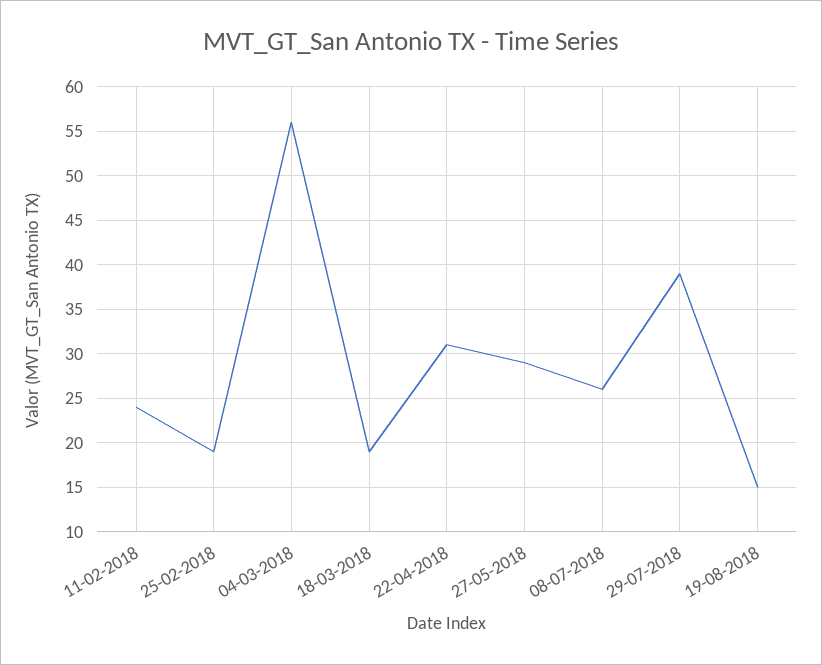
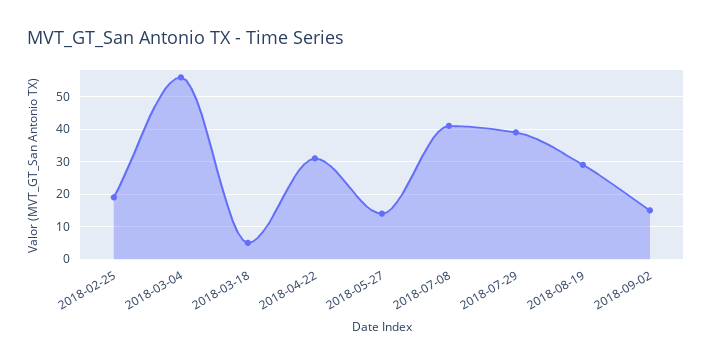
11-02-2018: 24 -> none
18-03-2018: 19 -> 5
27-05-2018: 29 -> 15
08-07-2018: 26 -> 40
19-08-2018: 15 -> 30
2018-09-02: none -> 15

